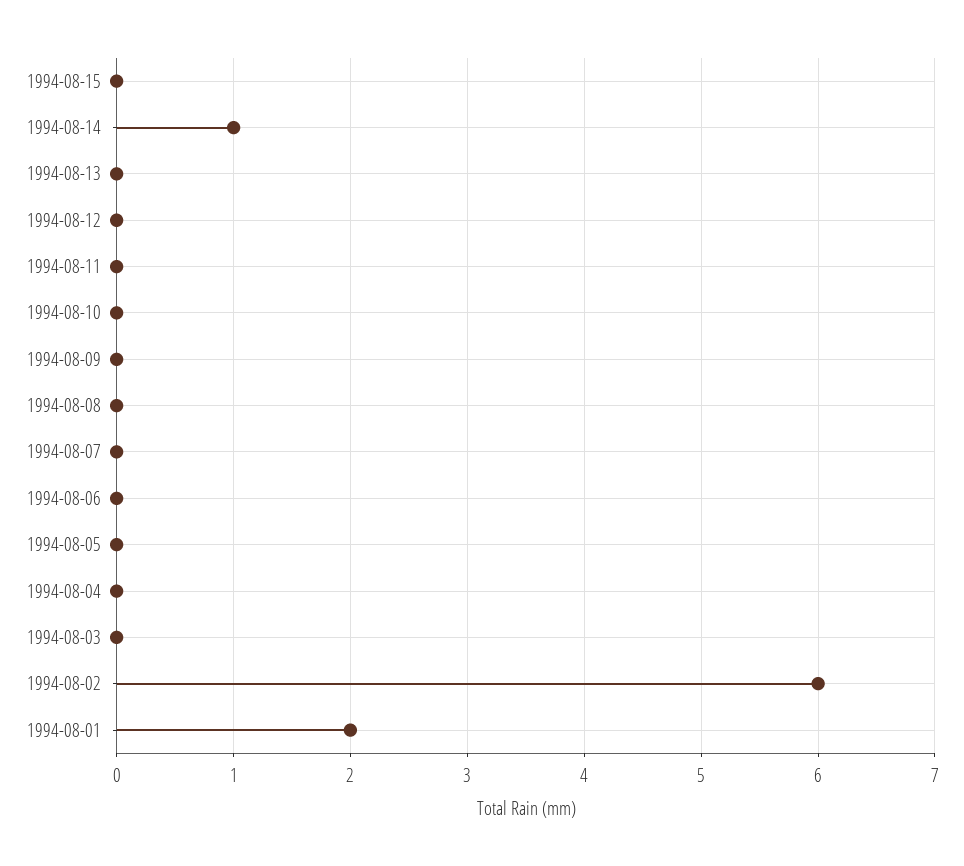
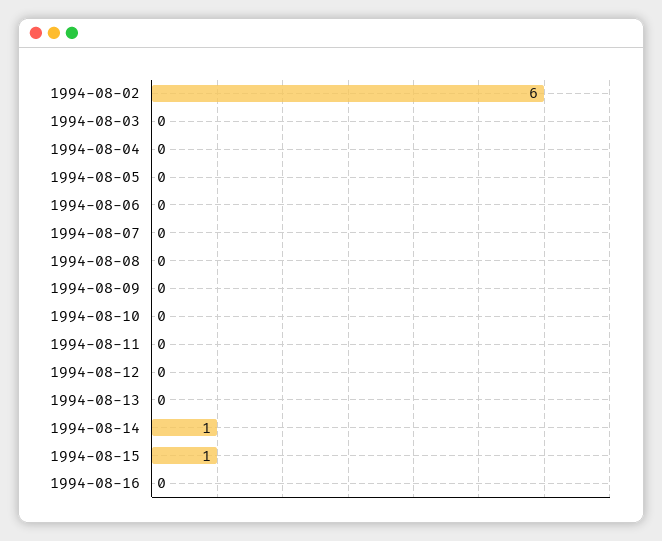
1994-08-15: 0 -> 1
1994-08-01: 2 -> none
1994-08-16: none -> 0

